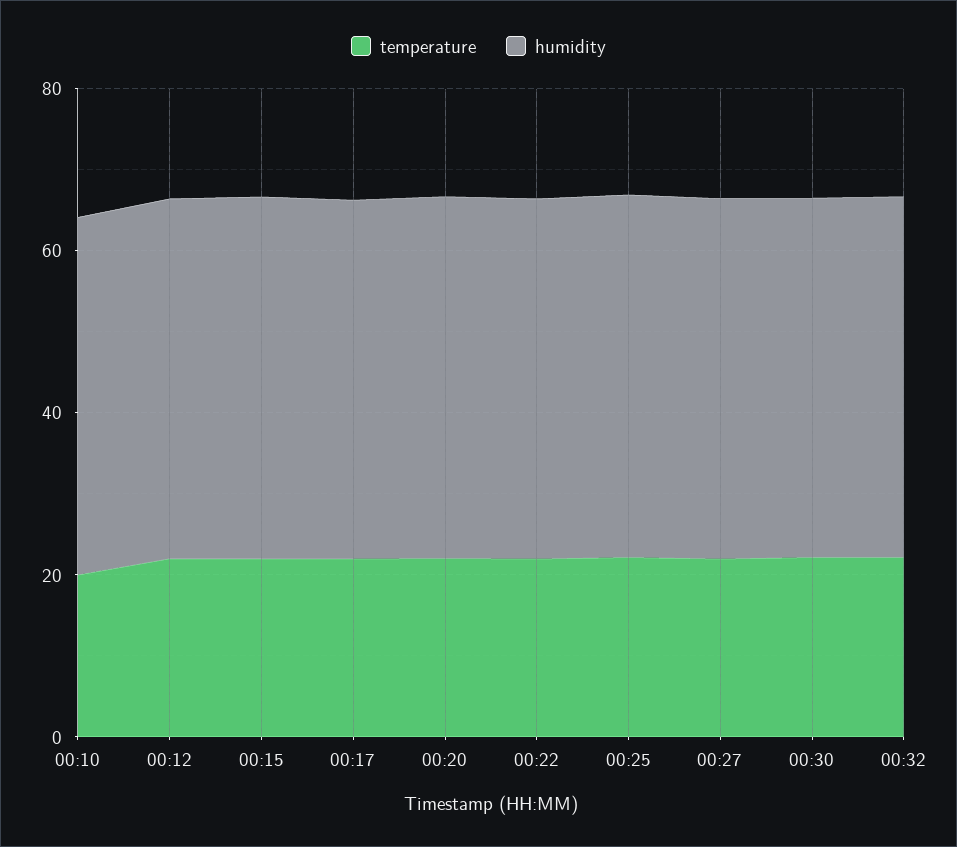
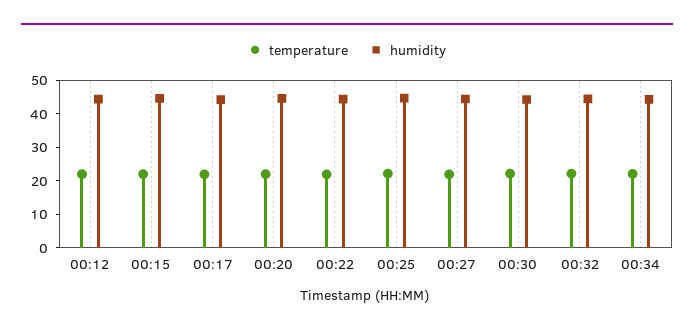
temperature, 00:10: 20 -> none
humidity, 00:10: 45 -> none
temperature, 00:34: none -> 22.5
humidity, 00:34: none -> 45

